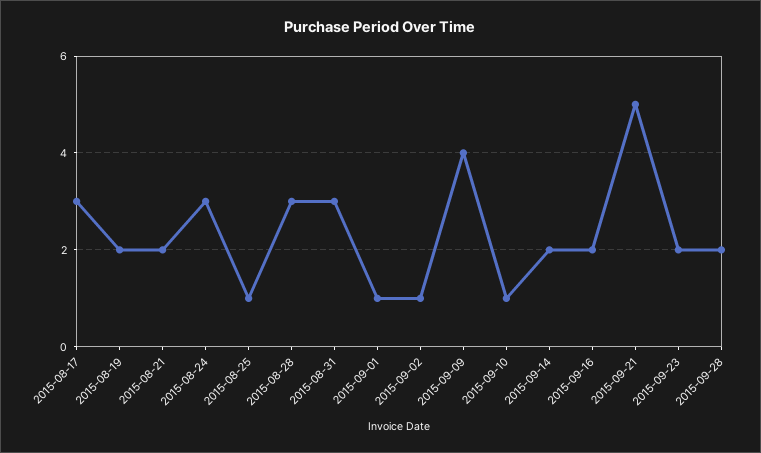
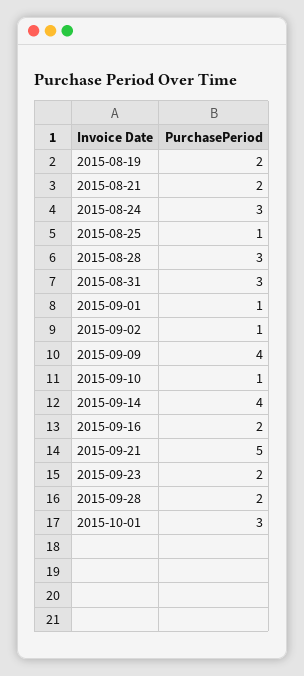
2015-08-17: 3 -> none
2015-09-14: 2 -> 4
2015-10-01: none -> 3

